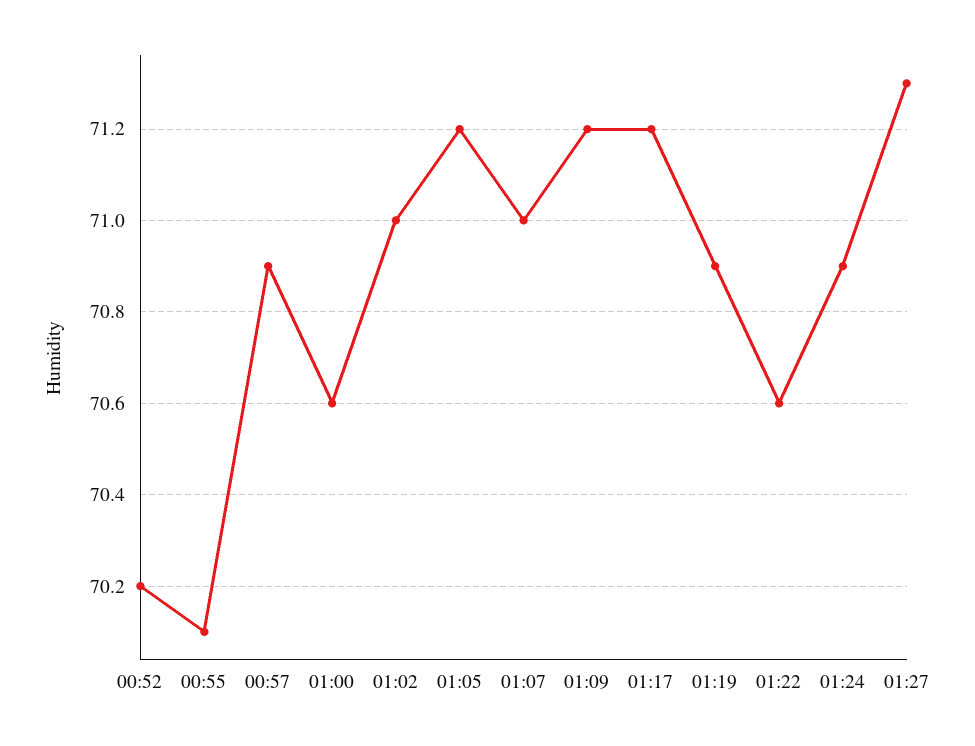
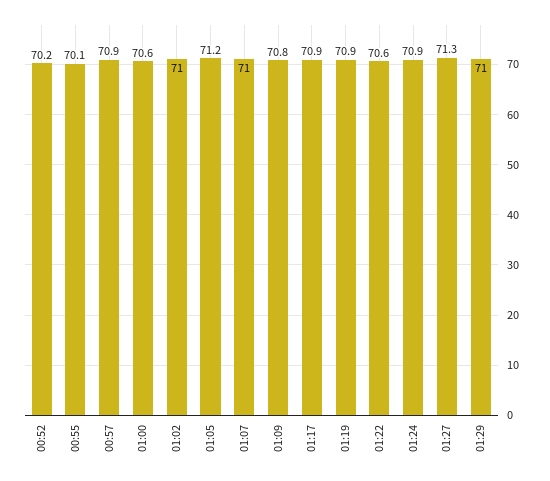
01:09: 71.2 -> 70.8
01:17: 71.2 -> 70.9
01:29: none -> 71

